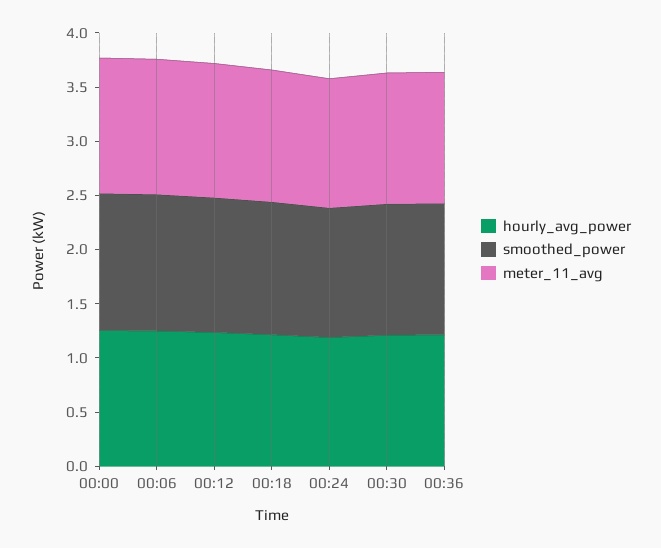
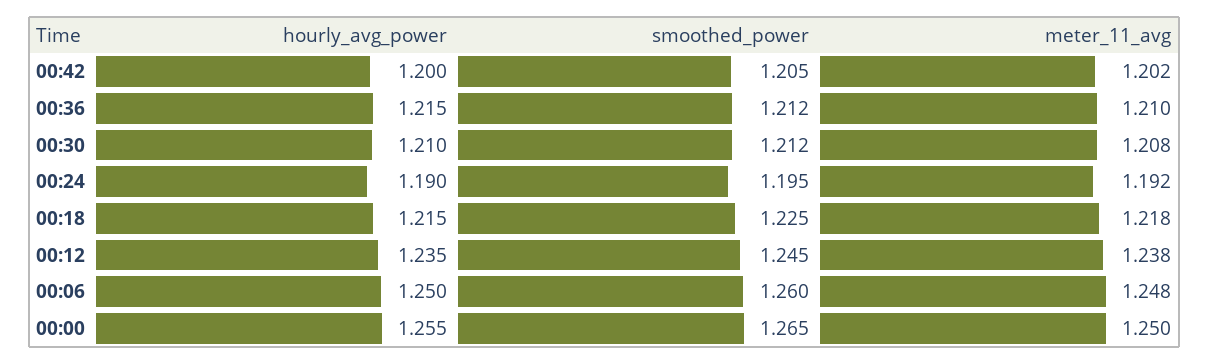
hourly_avg_power, 00:42: none -> 1.2
smoothed_power, 00:42: none -> 1.205
meter_11_avg, 00:42: none -> 1.202

